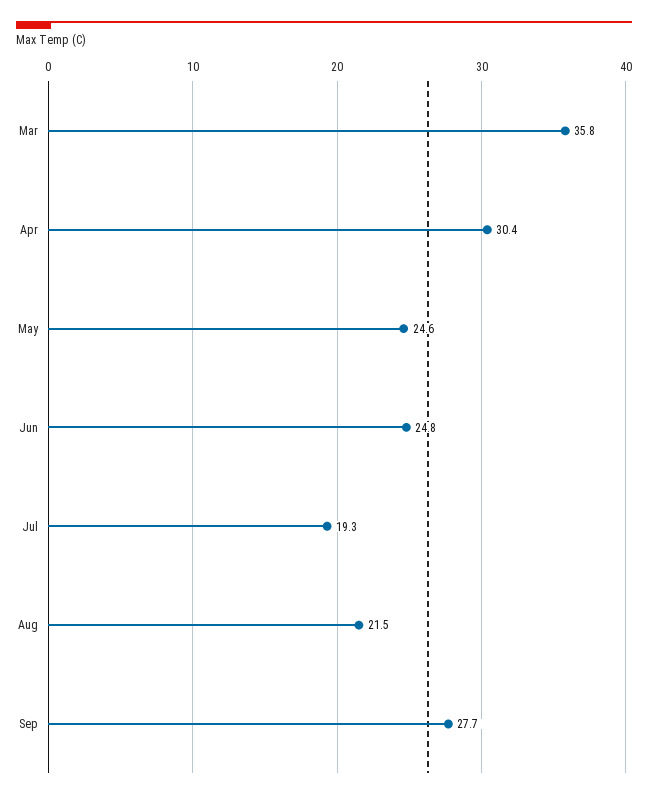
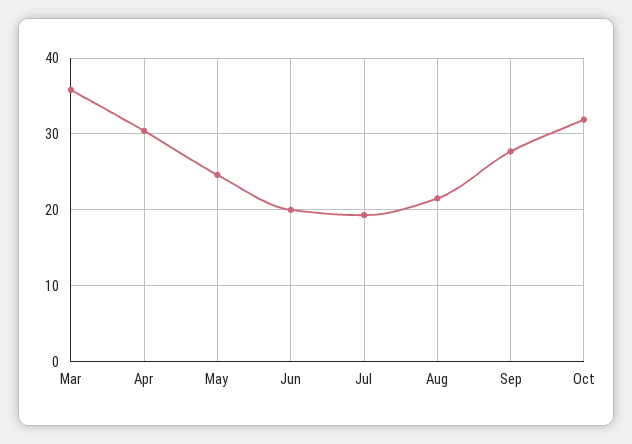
Jun: 24.8 -> 20
Oct: none -> 32

